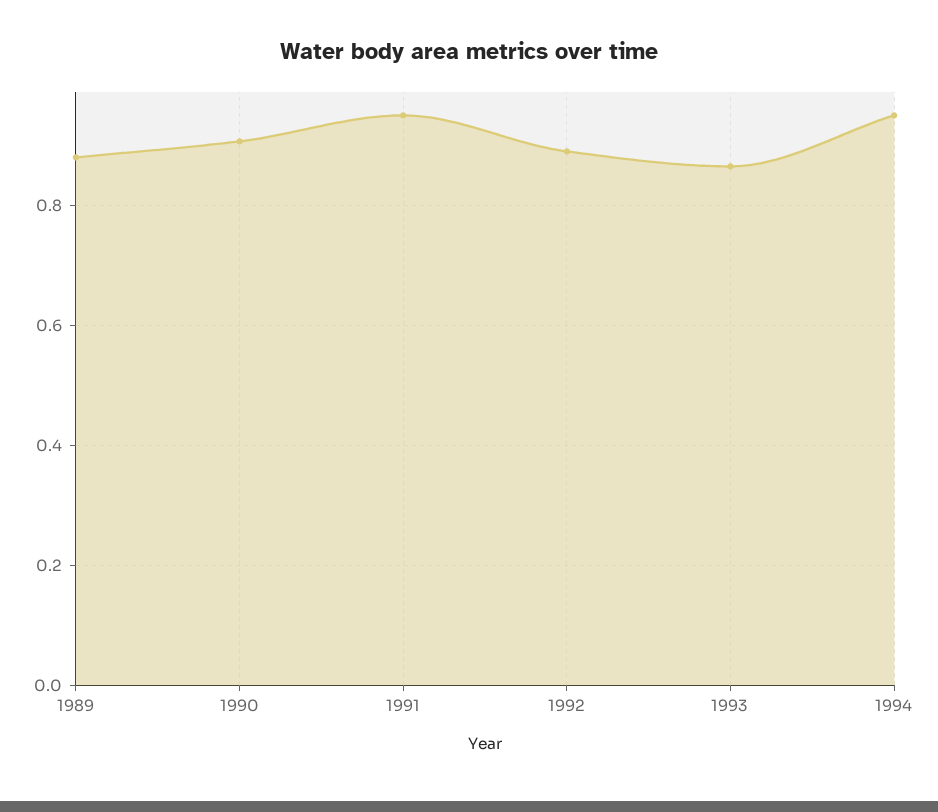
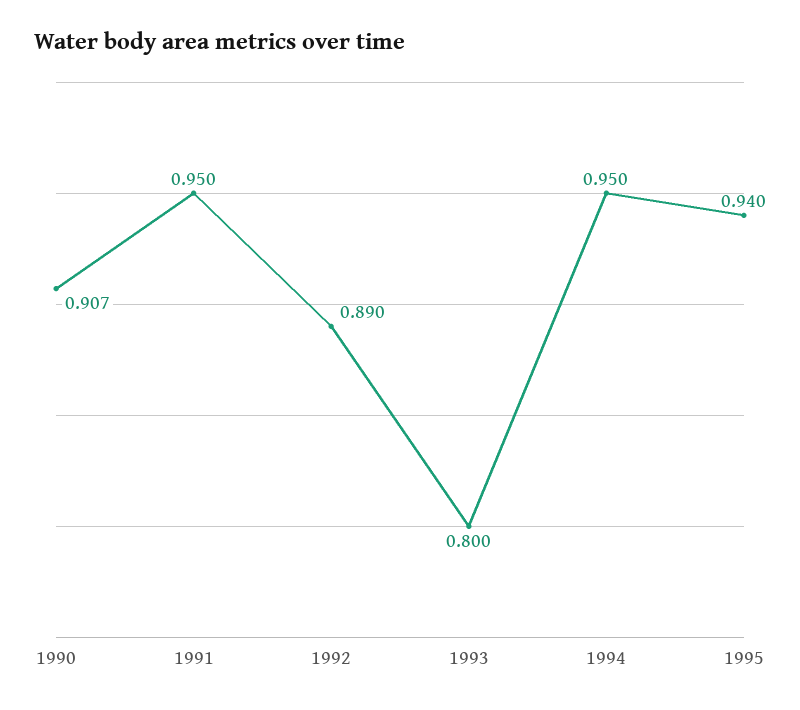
1989: 0.88 -> none
1993: 0.86 -> 0.8
1995: none -> 0.94

